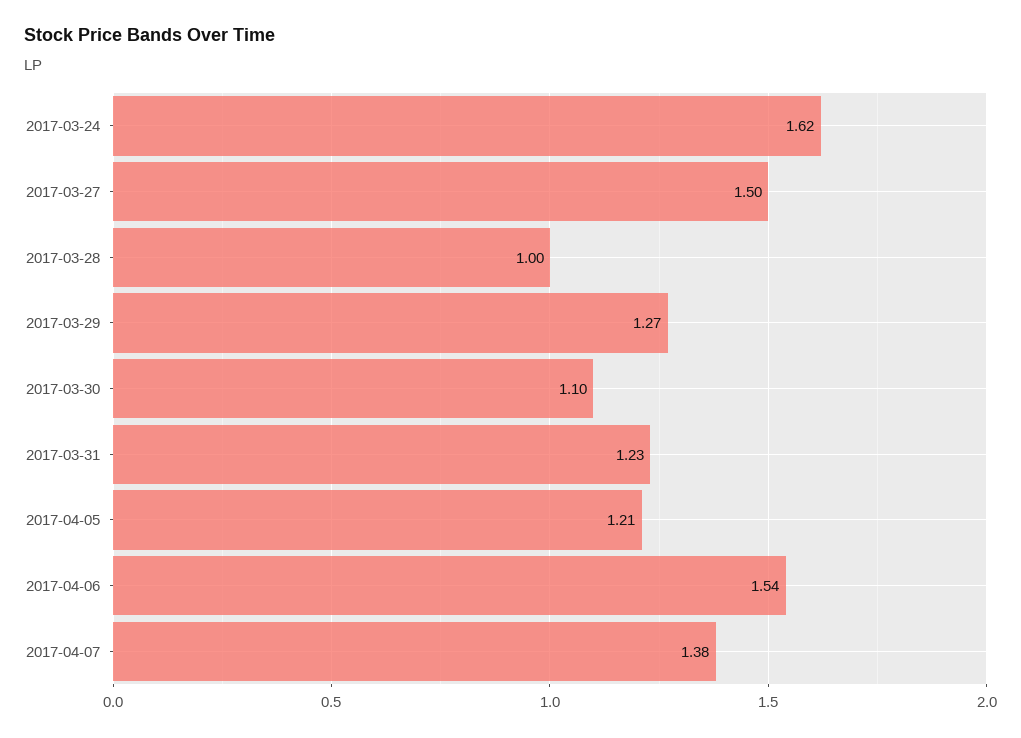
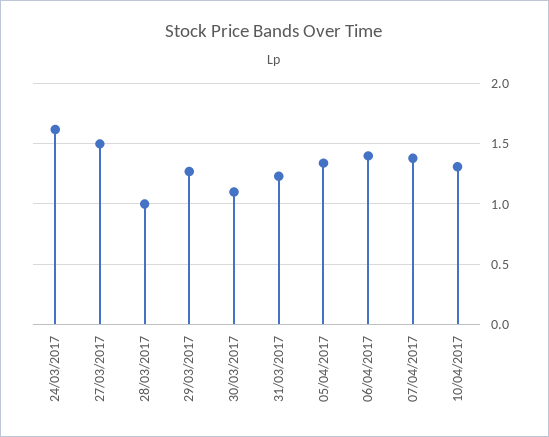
2017-04-05: 1.21 -> 1.35
2017-04-06: 1.54 -> 1.4
10/04/2017: none -> 1.3

